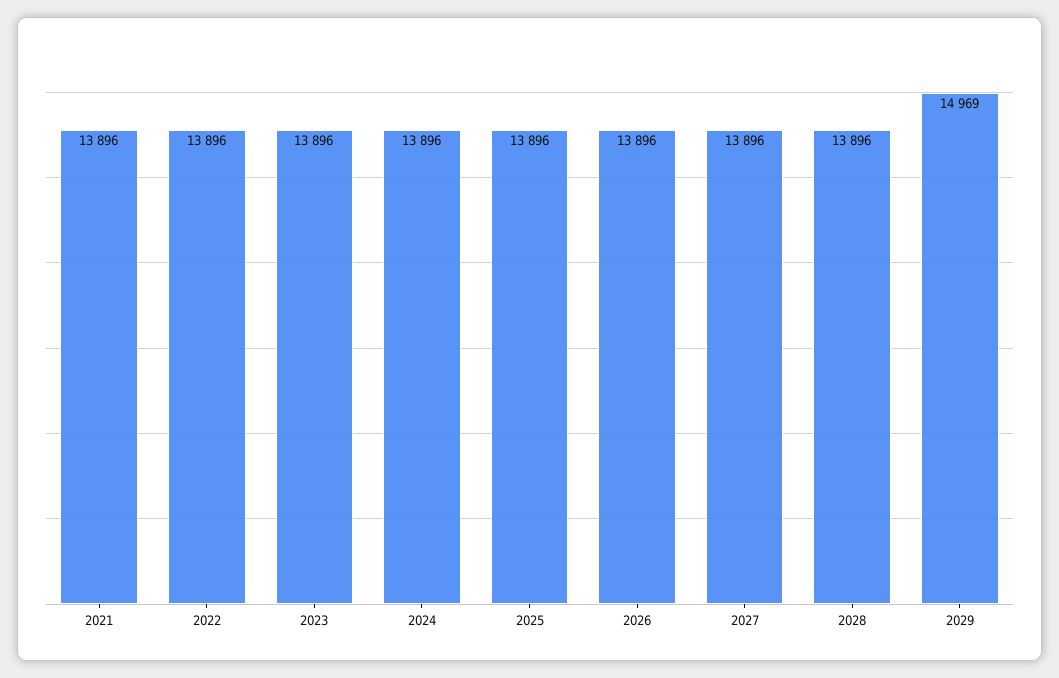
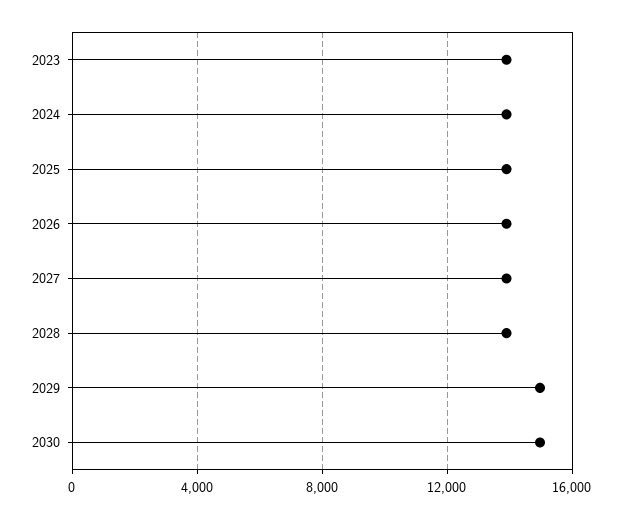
2021: 13896 -> none
2022: 13896 -> none
2030: none -> 15000

